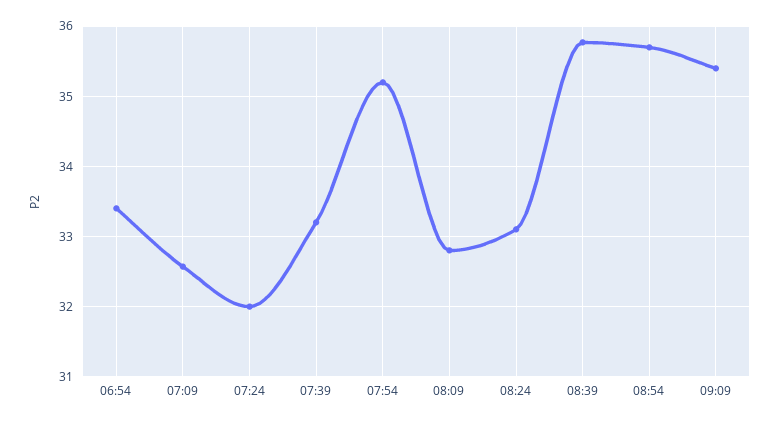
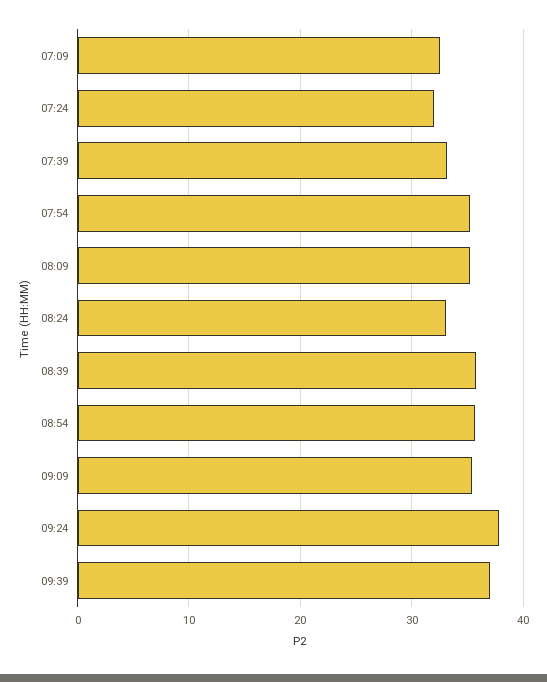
06:54: 33.4 -> none
08:09: 32.8 -> 35
09:24: none -> 38
09:39: none -> 37

